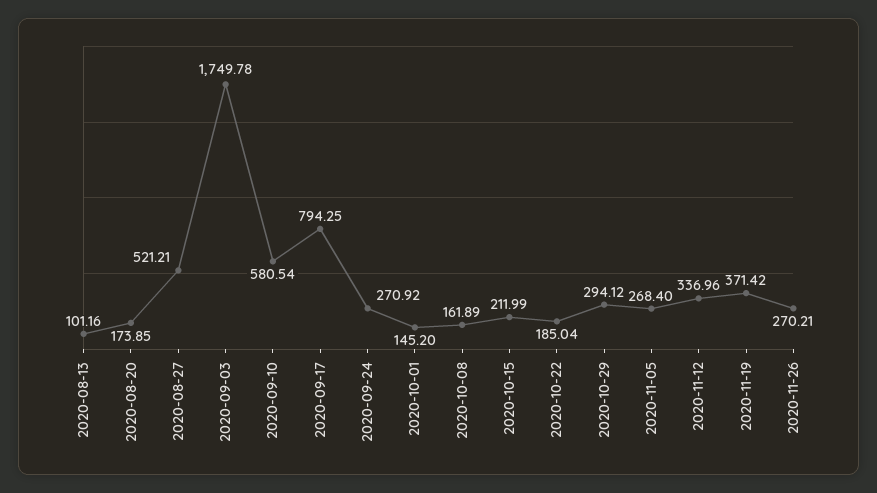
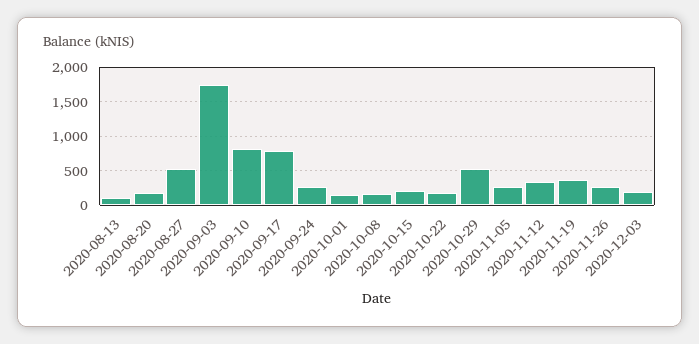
2020-09-10: 580.54 -> 800
2020-10-29: 294.12 -> 500
2020-12-03: none -> 200

